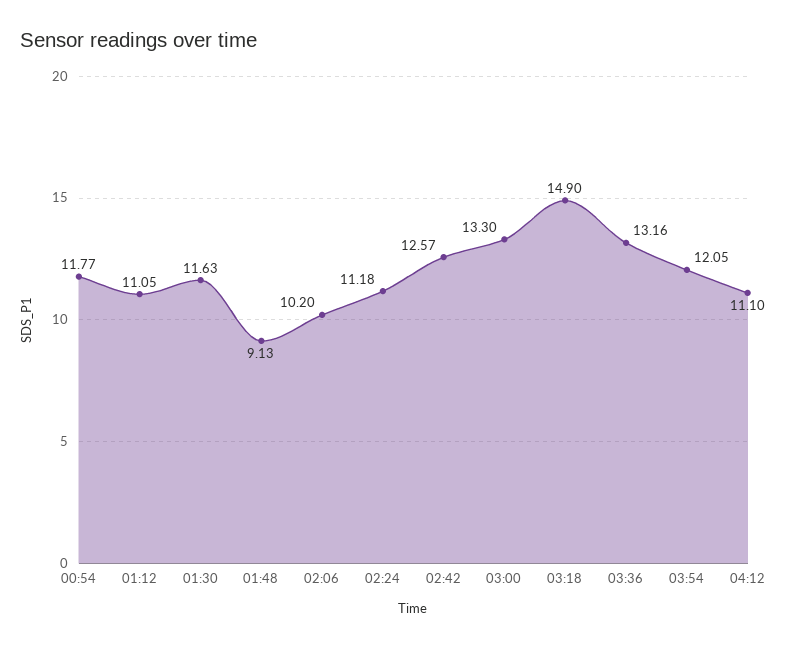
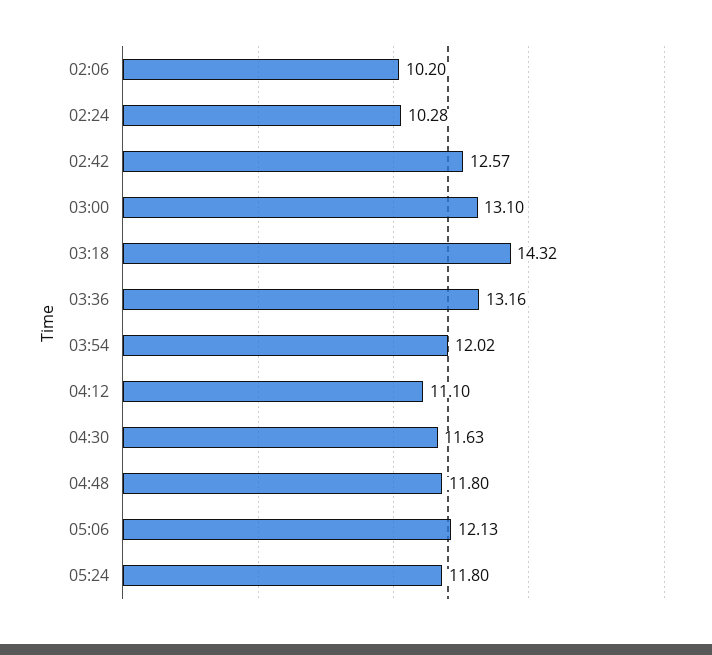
00:54: 11.77 -> none
01:12: 11.05 -> none
01:30: 11.63 -> none
01:48: 9.13 -> none
02:24: 11.18 -> 10.28
03:00: 13.3 -> 13.1
03:18: 14.9 -> 14.32
03:54: 12.05 -> 12.02
04:30: none -> 11.63
04:48: none -> 11.8
05:06: none -> 12.13
05:24: none -> 11.8

